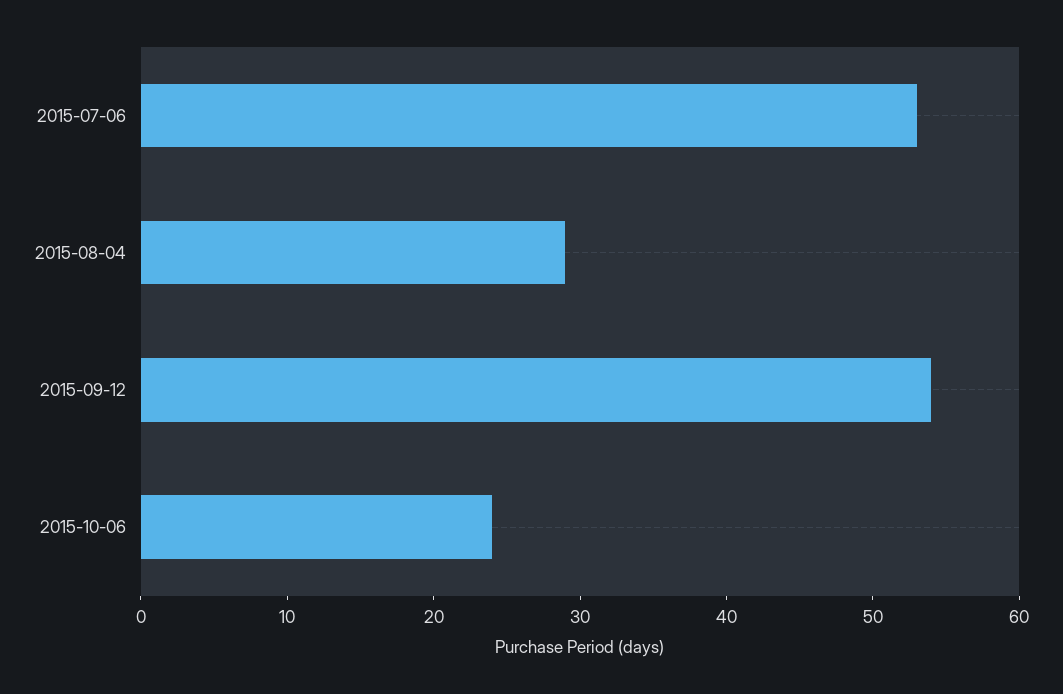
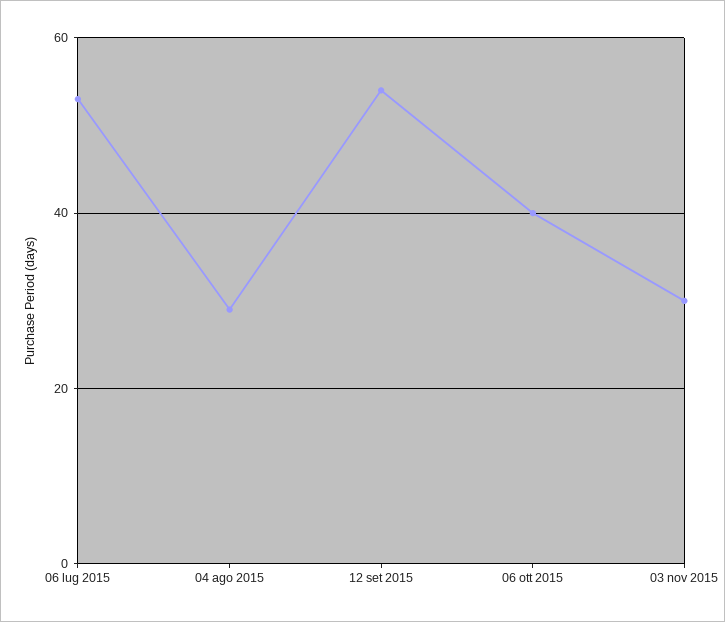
2015-10-06: 24 -> 40
03 nov 2015: none -> 30

